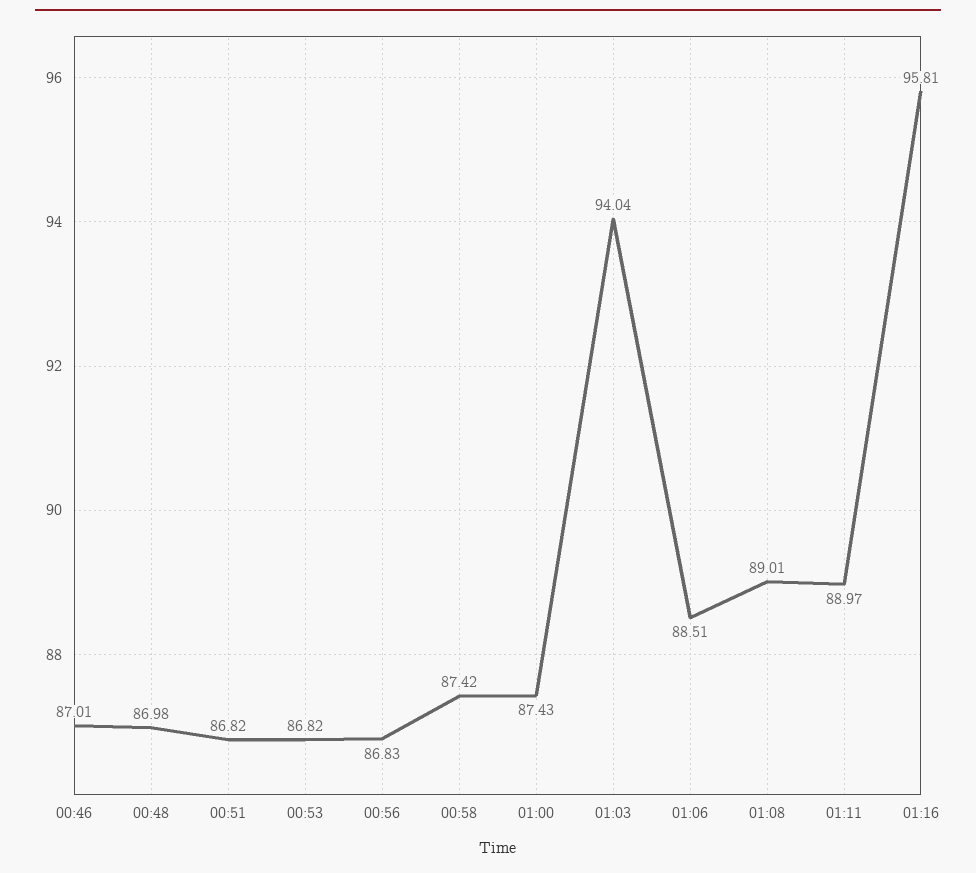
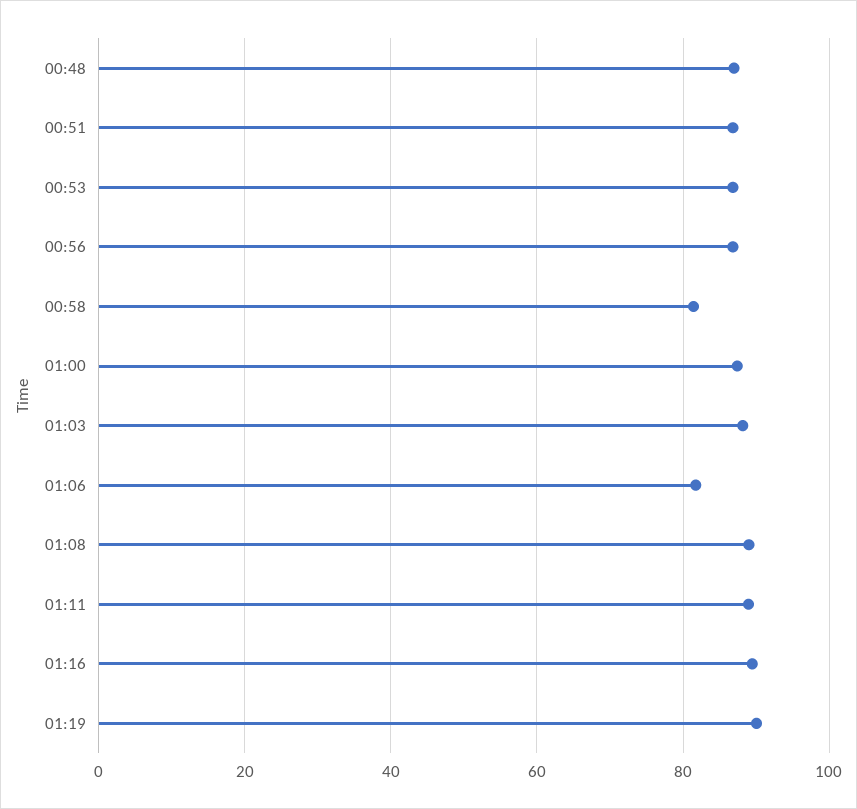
00:46: 87.01 -> none
00:58: 87.42 -> 82
01:03: 94.04 -> 88
01:06: 88.51 -> 82
01:16: 95.81 -> 90
01:19: none -> 90

